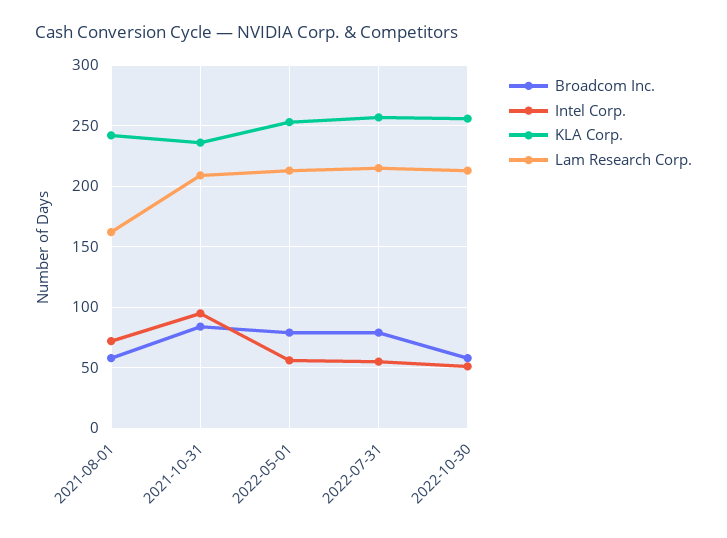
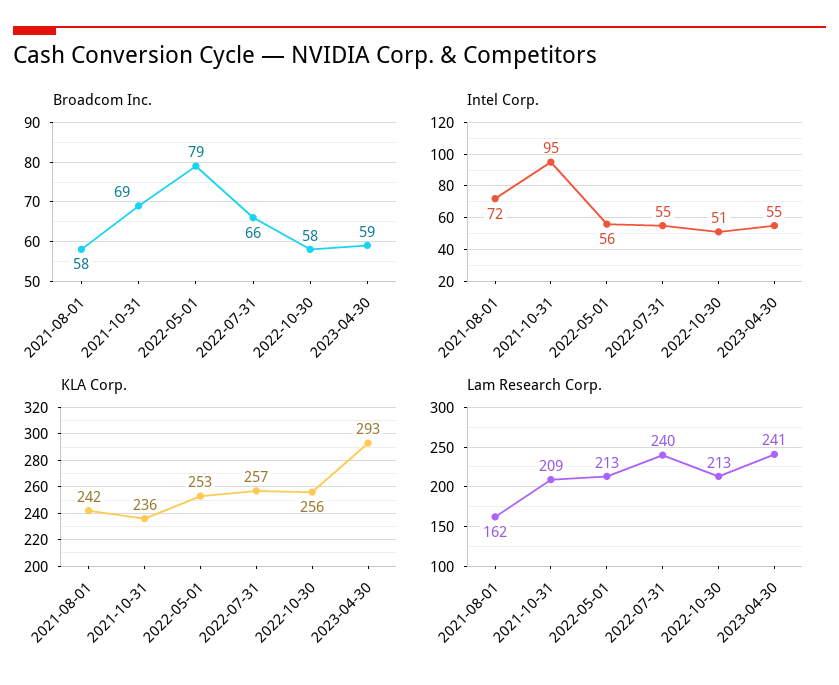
Broadcom Inc., 2021-10-31: 85 -> 69
Broadcom Inc., 2022-07-31: 80 -> 66
Lam Research Corp., 2022-07-31: 215 -> 240
Broadcom Inc., 2023-04-30: none -> 59
Intel Corp., 2023-04-30: none -> 55
KLA Corp., 2023-04-30: none -> 293
Lam Research Corp., 2023-04-30: none -> 241

